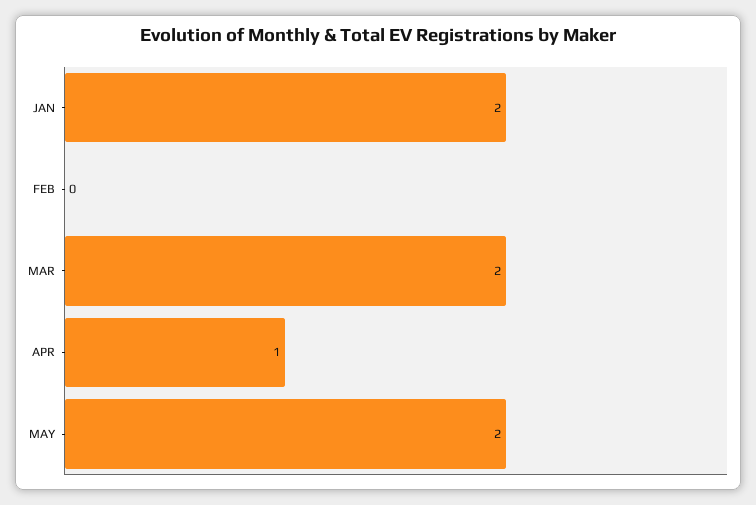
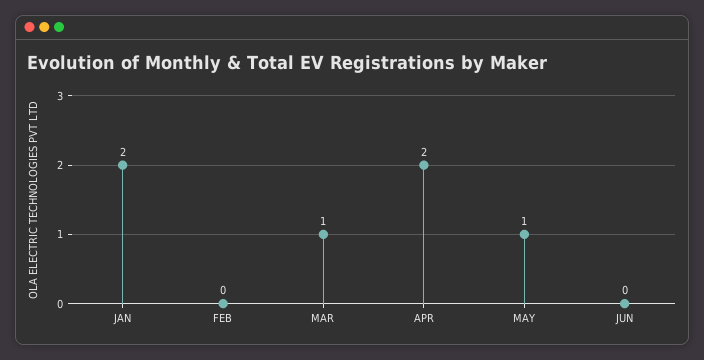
MAR: 2 -> 1
APR: 1 -> 2
MAY: 2 -> 1
JUN: none -> 0

